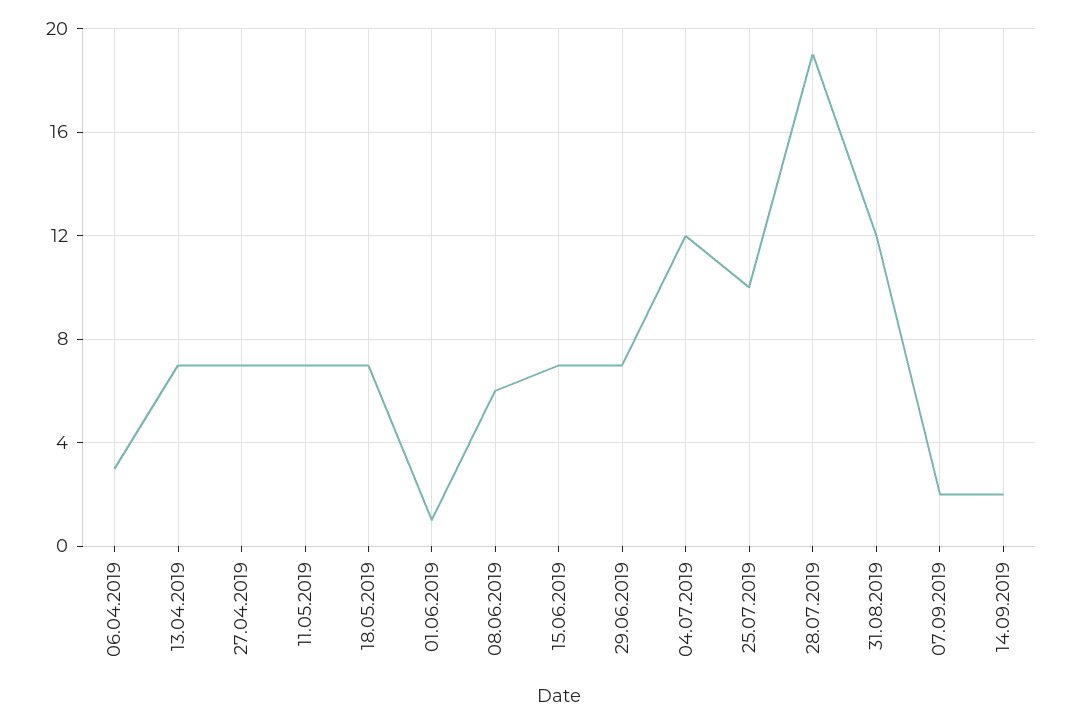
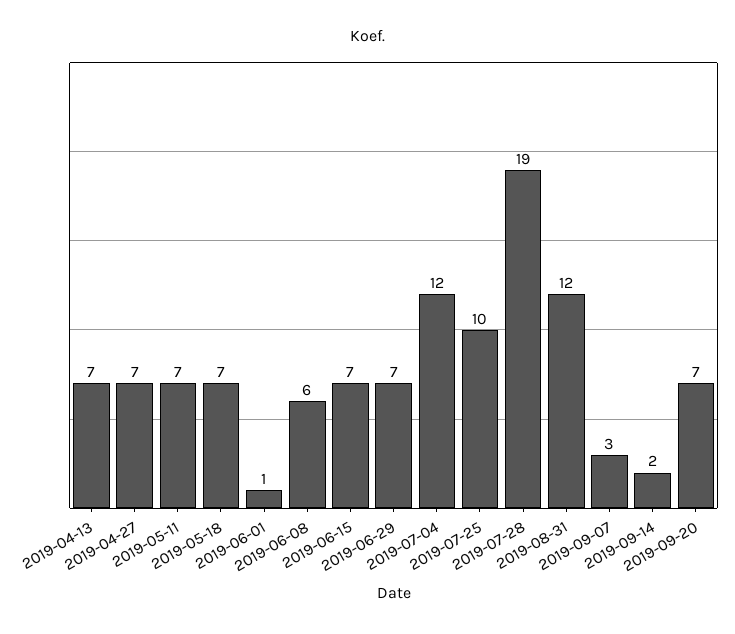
06.04.2019: 3 -> none
07.09.2019: 2 -> 3
2019-09-20: none -> 7

